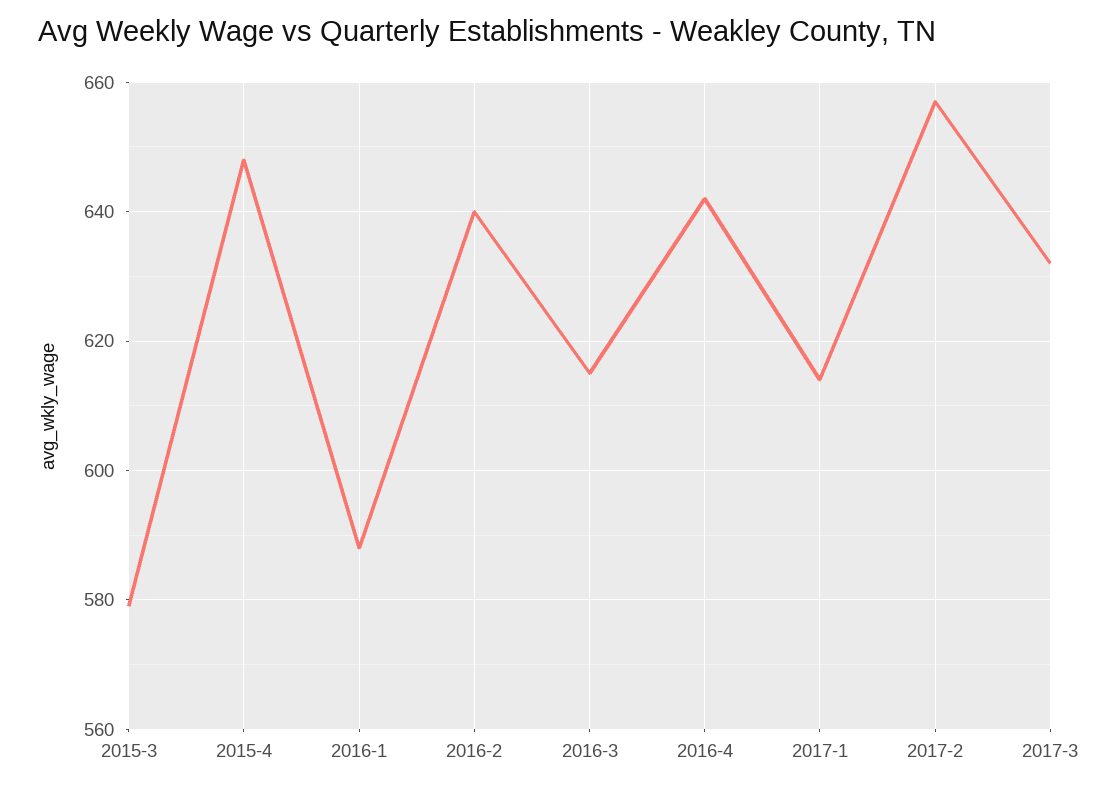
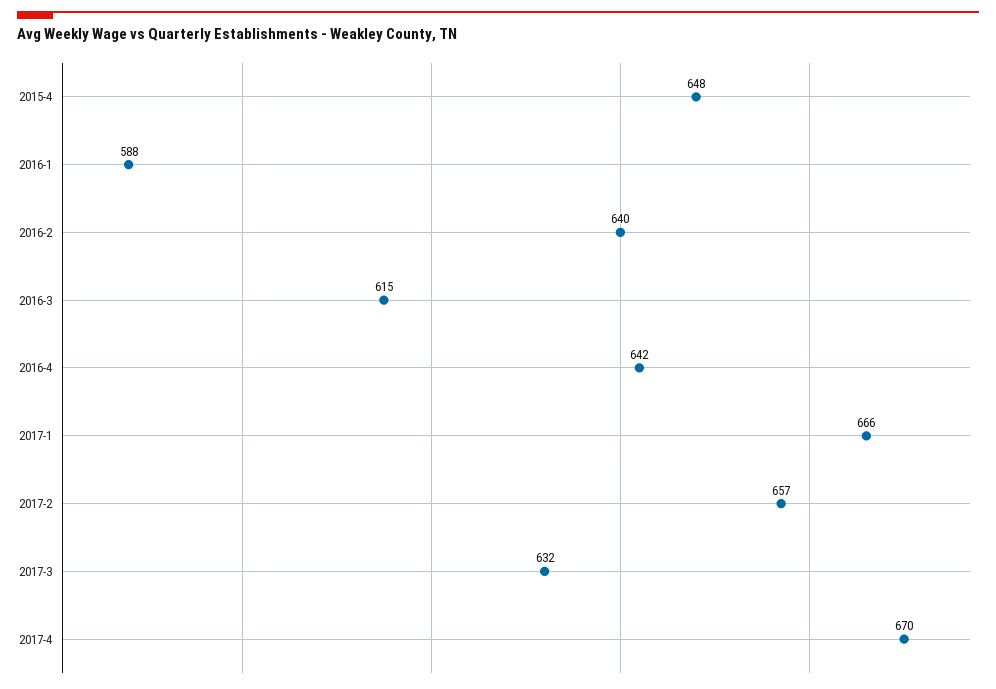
2015-3: 580 -> none
2017-1: 615 -> 666
2017-4: none -> 670

